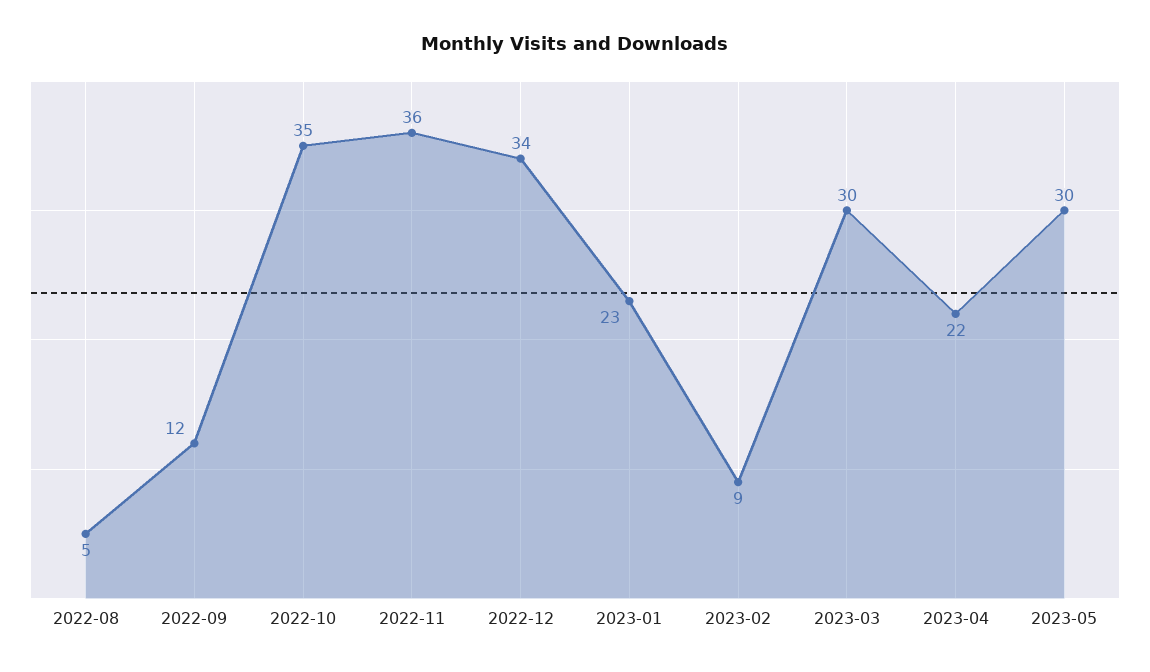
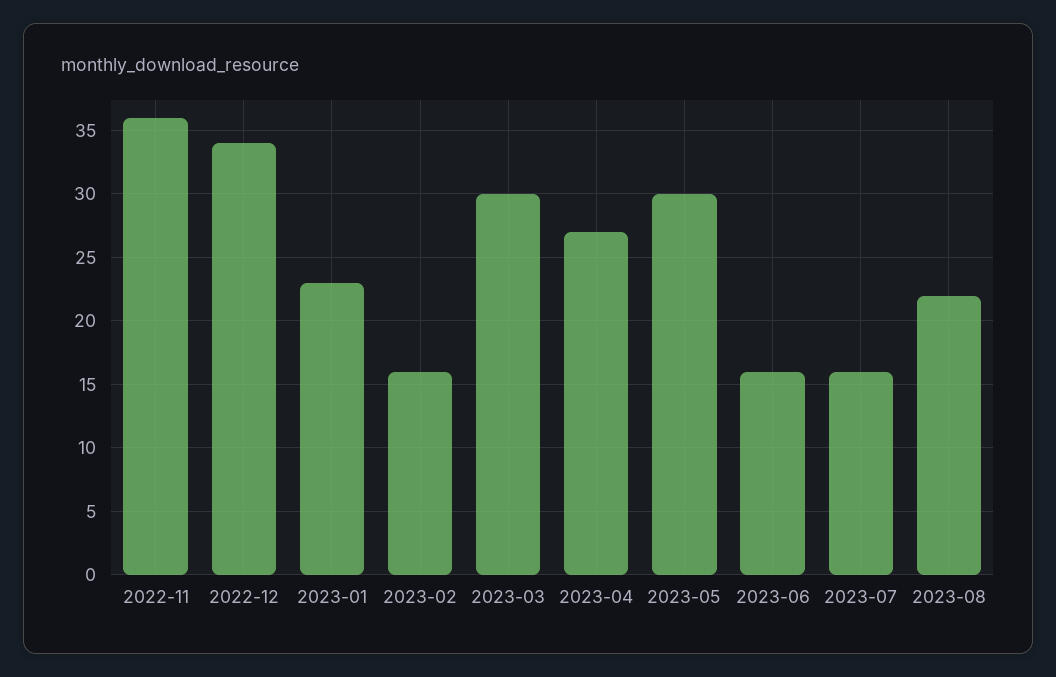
2022-08: 5 -> none
2022-09: 12 -> none
2022-10: 35 -> none
2023-02: 9 -> 16
2023-04: 22 -> 27
2023-06: none -> 16
2023-07: none -> 16
2023-08: none -> 22

